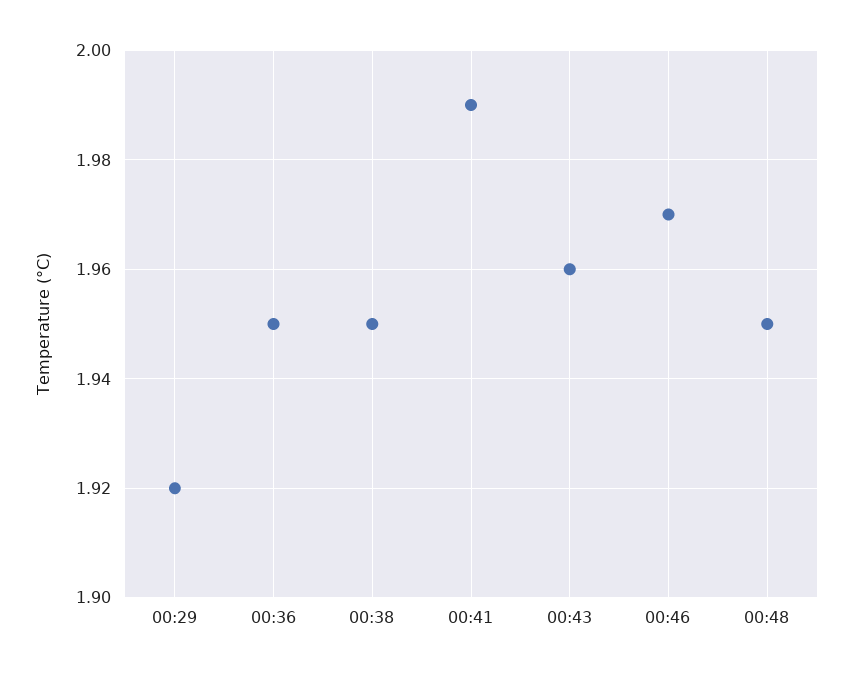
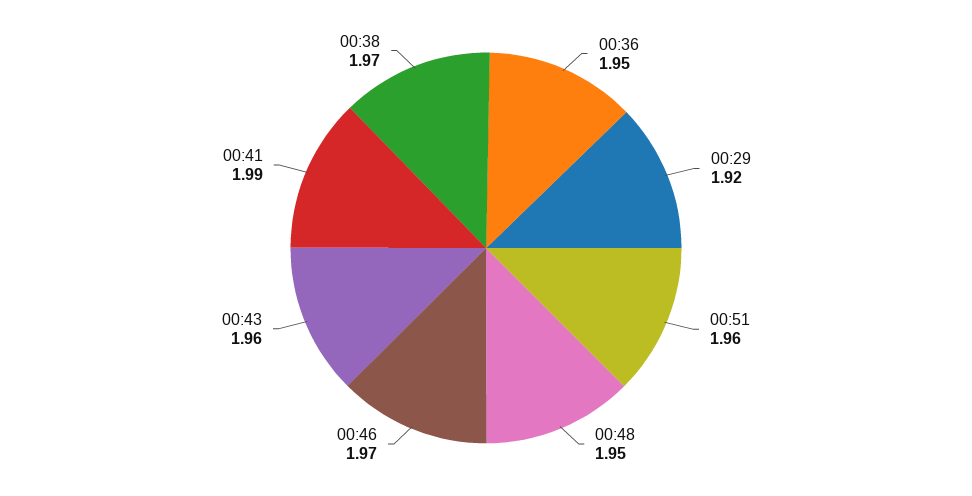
00:38: 1.95 -> 1.97
00:51: none -> 1.96

